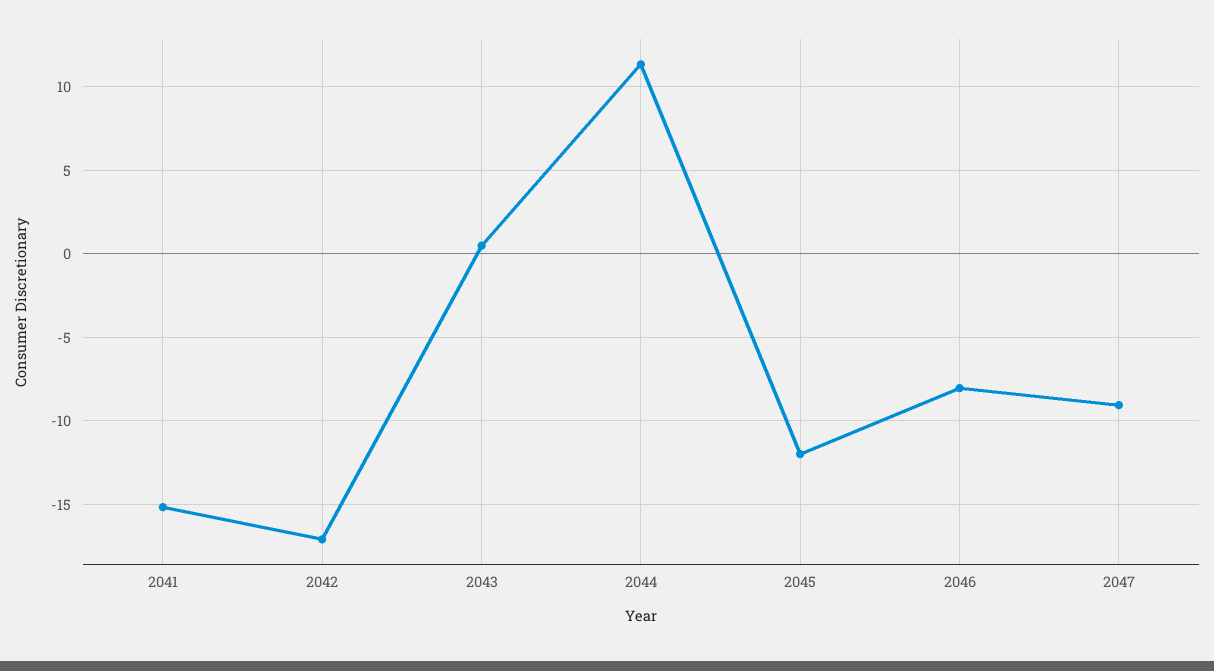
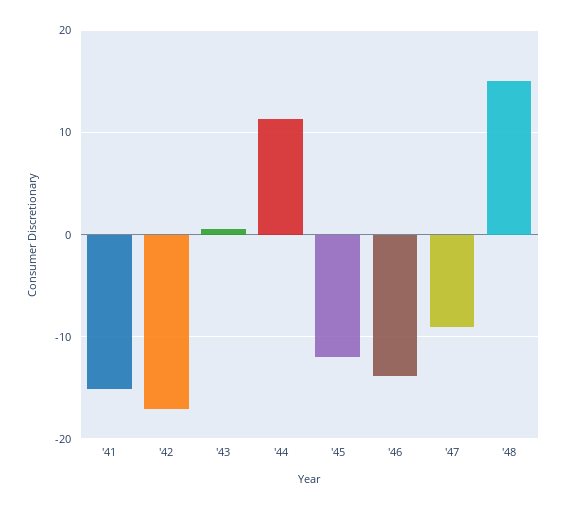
2046: -8 -> -14
'48: none -> 15

